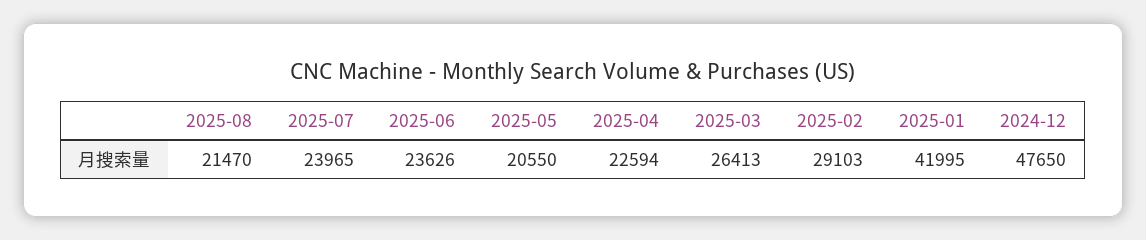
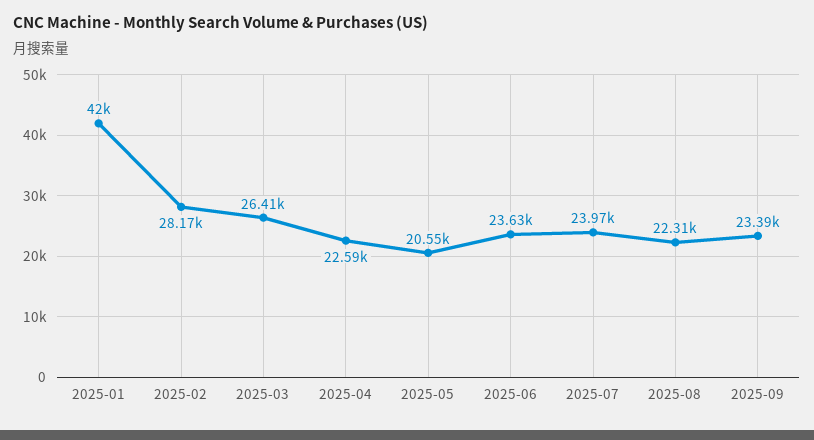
2025-08: 21470 -> 22310
2025-02: 29103 -> 28170
2024-12: 47650 -> none
2025-09: none -> 23390

